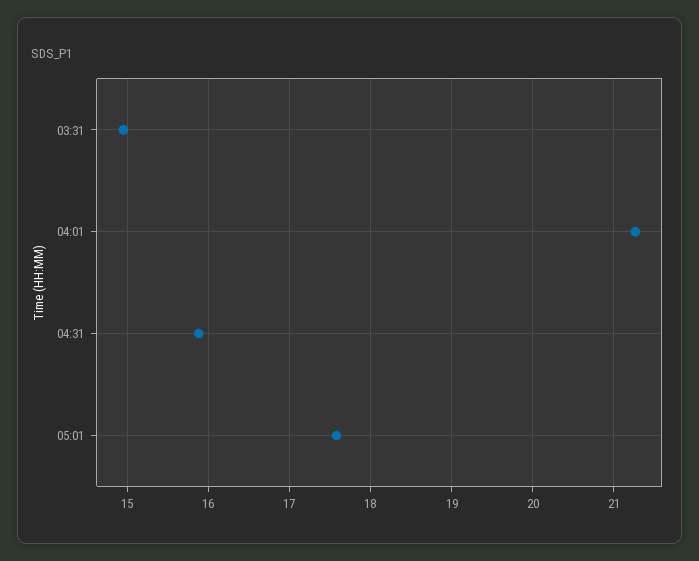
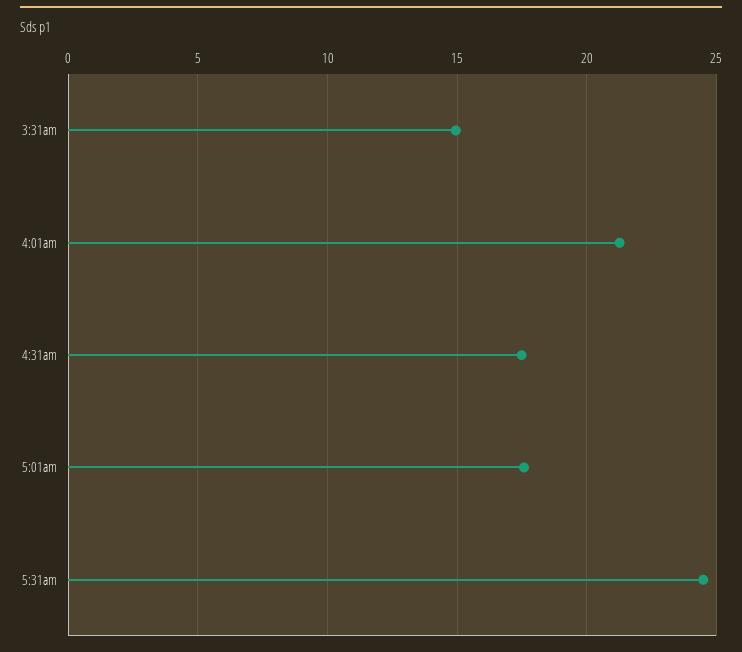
04:31: 15.9 -> 17.5
5:31am: none -> 24.5

